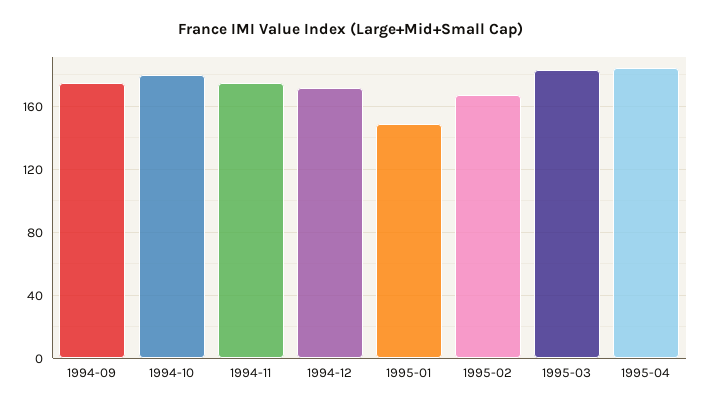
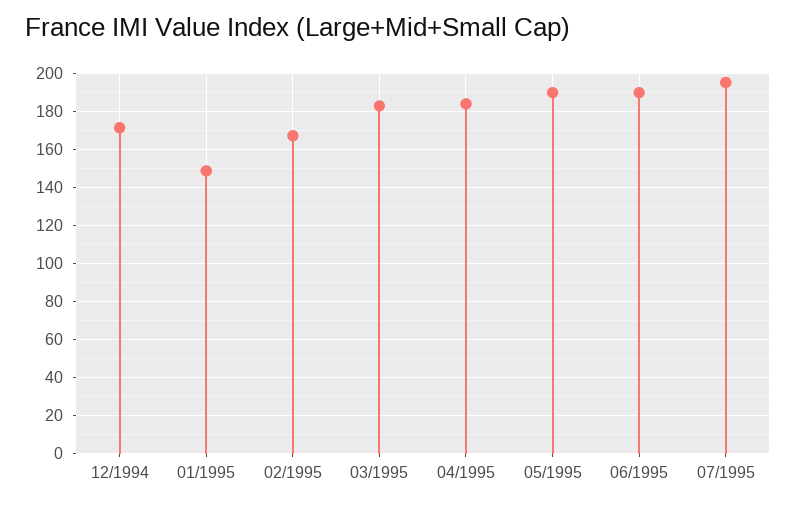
1994-09: 175 -> none
1994-10: 180 -> none
1994-11: 175 -> none
05/1995: none -> 190
06/1995: none -> 190
07/1995: none -> 195

